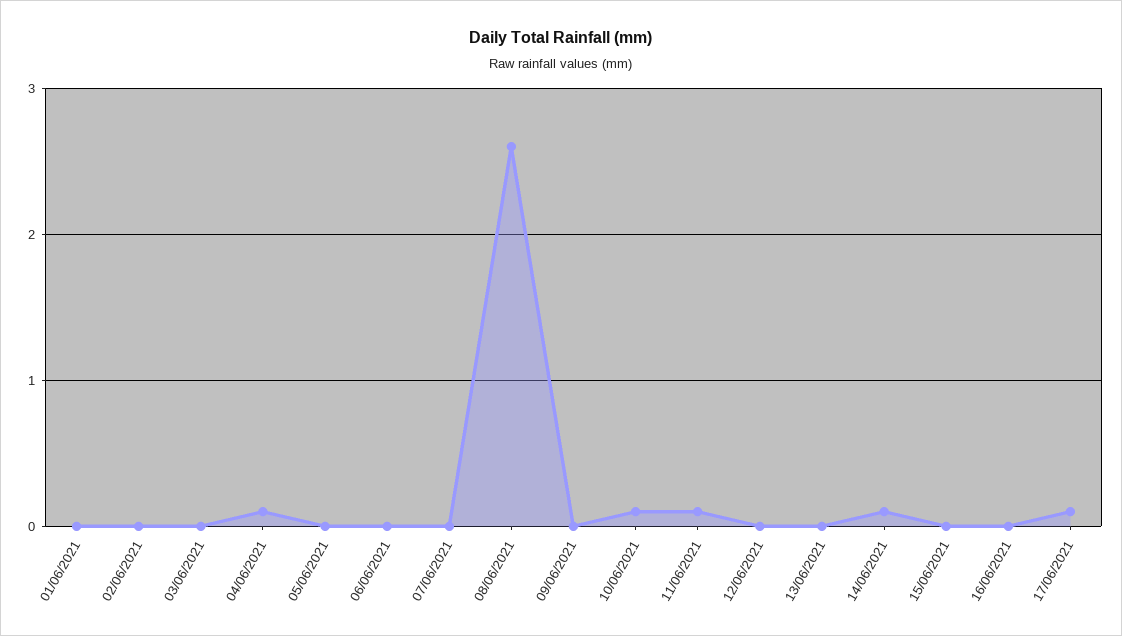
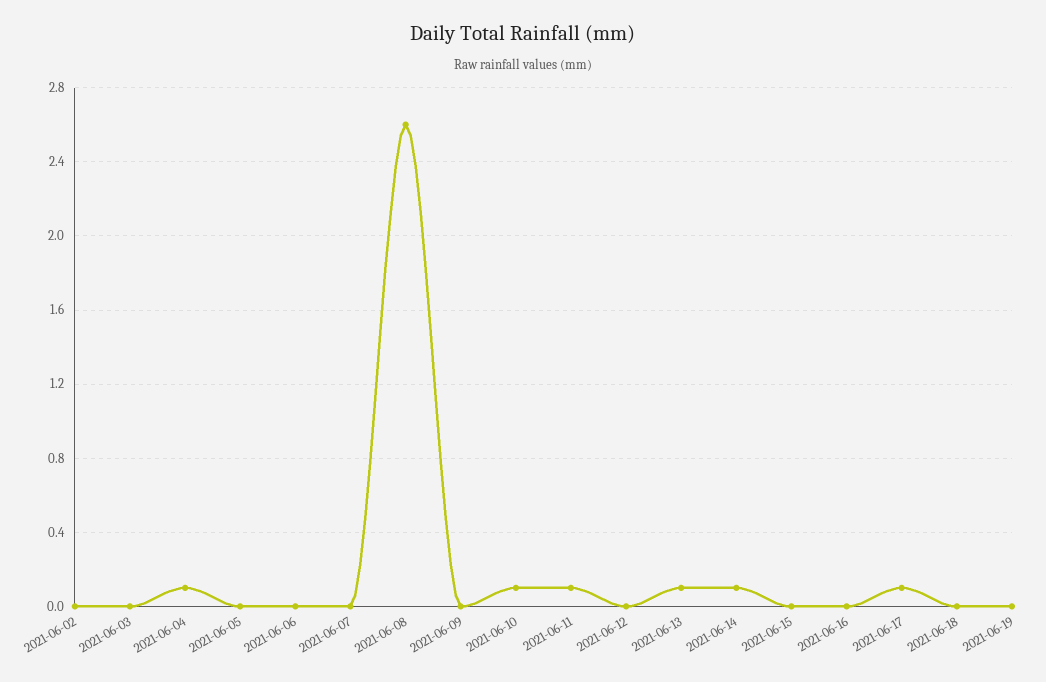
01/06/2021: 0 -> none
13/06/2021: 0 -> 0.1
2021-06-18: none -> 0
2021-06-19: none -> 0

